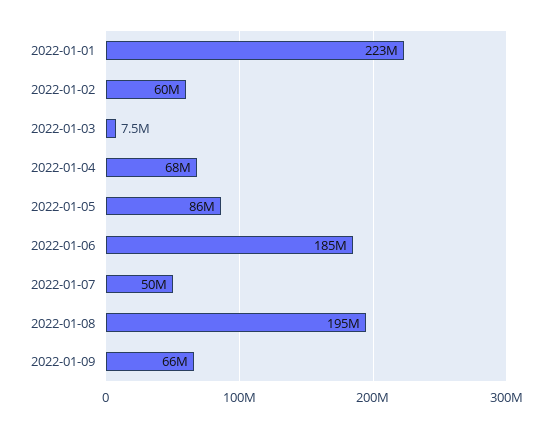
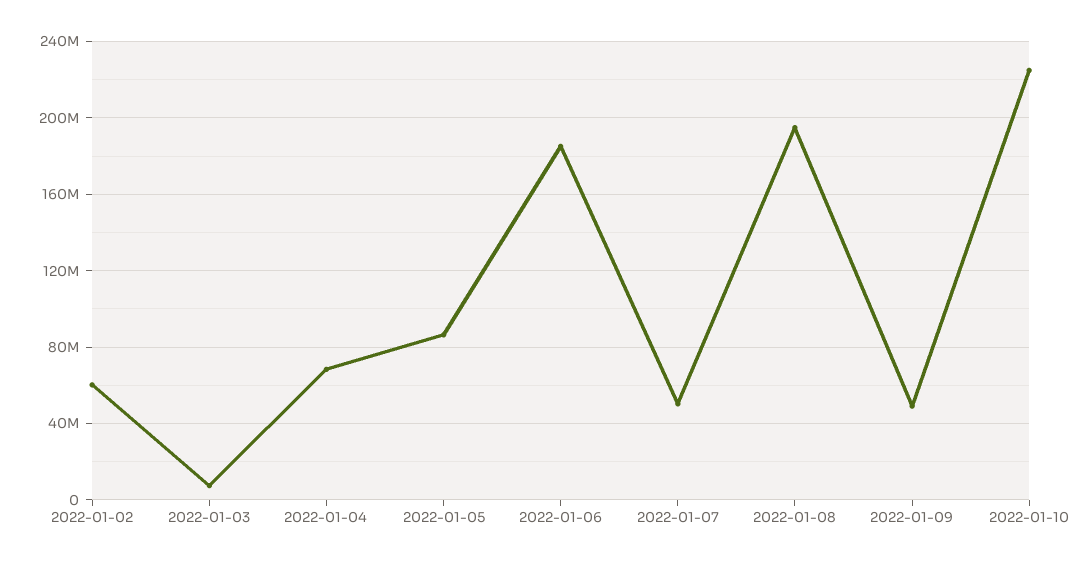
2022-01-01: 223000000 -> none
2022-01-09: 66000000 -> 50000000
2022-01-10: none -> 225000000

